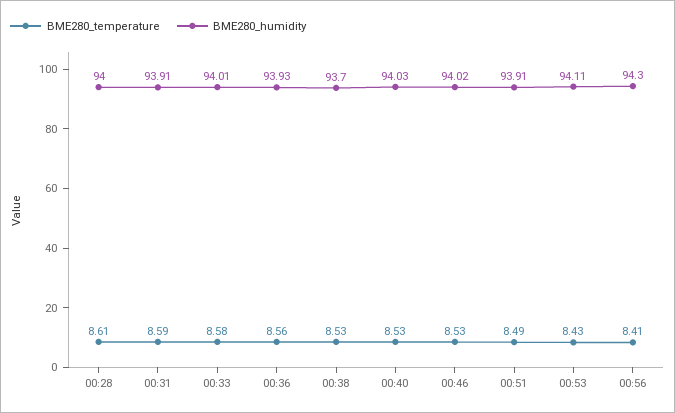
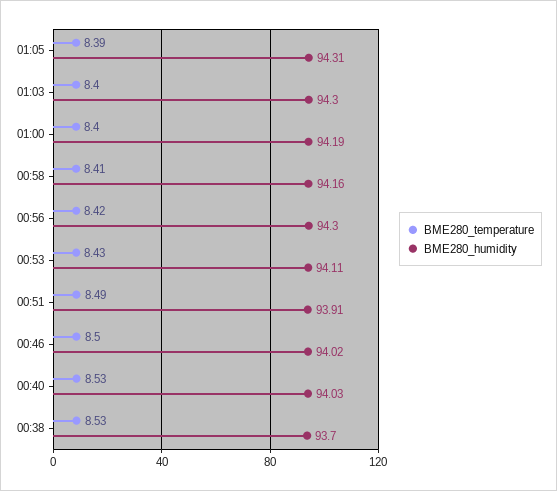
BME280_temperature, 00:28: 8.61 -> none
BME280_humidity, 00:28: 94 -> none
BME280_temperature, 00:31: 8.59 -> none
BME280_humidity, 00:31: 93.91 -> none
BME280_temperature, 00:33: 8.58 -> none
BME280_humidity, 00:33: 94.01 -> none
BME280_temperature, 00:36: 8.56 -> none
BME280_humidity, 00:36: 93.93 -> none
BME280_temperature, 00:46: 8.53 -> 8.5
BME280_temperature, 00:56: 8.41 -> 8.42
BME280_temperature, 01:05: none -> 8.39
BME280_humidity, 01:05: none -> 94.31
BME280_temperature, 01:03: none -> 8.4
BME280_humidity, 01:03: none -> 94.3
BME280_temperature, 01:00: none -> 8.4
BME280_humidity, 01:00: none -> 94.19
BME280_temperature, 00:58: none -> 8.41
BME280_humidity, 00:58: none -> 94.16

